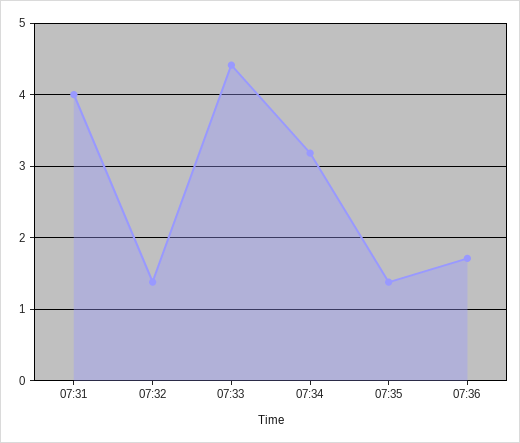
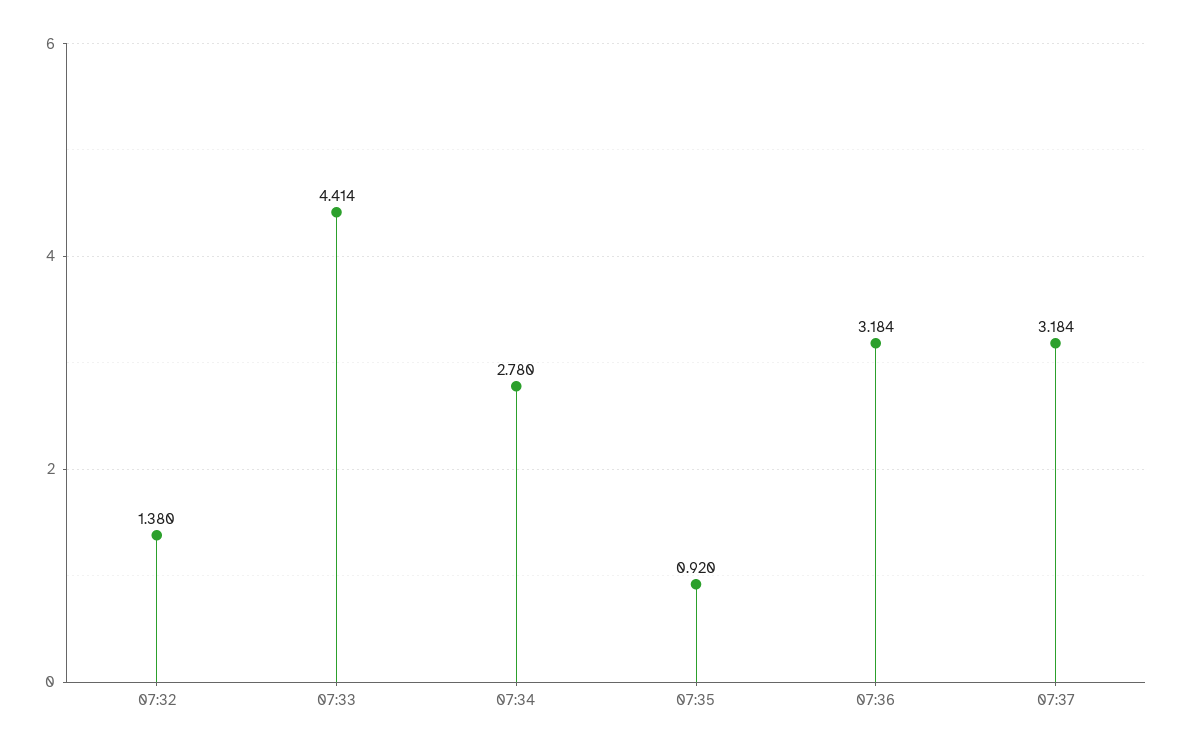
07:31: 4 -> none
07:34: 3.2 -> 2.78
07:35: 1.4 -> 0.92
07:36: 1.7 -> 3.184
07:37: none -> 3.184

